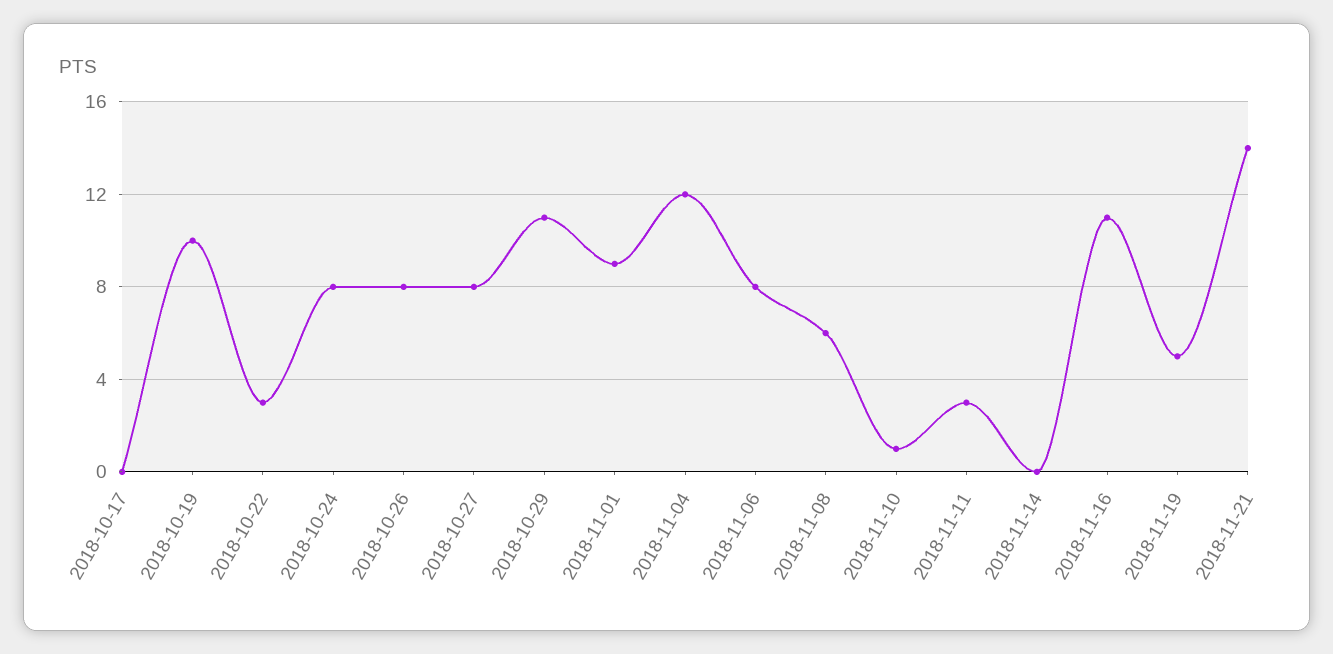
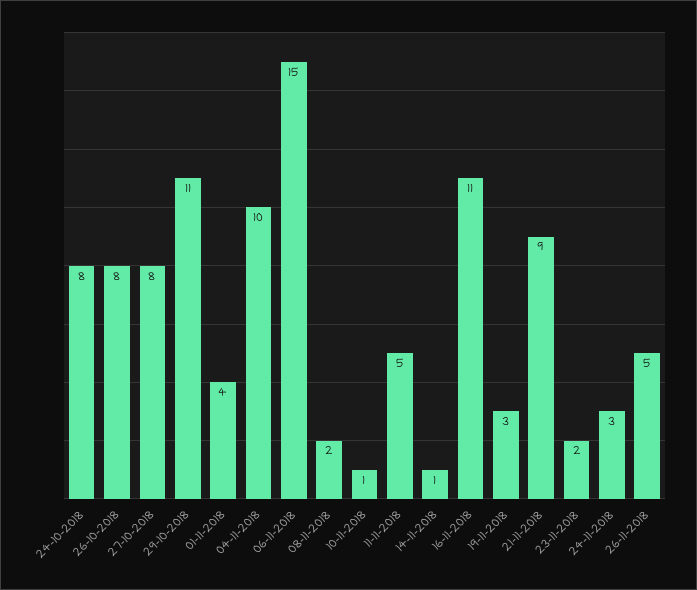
2018-10-17: 0 -> none
2018-10-19: 10 -> none
2018-10-22: 3 -> none
2018-11-01: 9 -> 4
2018-11-04: 12 -> 10
2018-11-06: 8 -> 15
2018-11-08: 6 -> 2
2018-11-11: 3 -> 5
2018-11-14: 0 -> 1
2018-11-19: 5 -> 3
2018-11-21: 14 -> 9
23-11-2018: none -> 2
24-11-2018: none -> 3
26-11-2018: none -> 5

